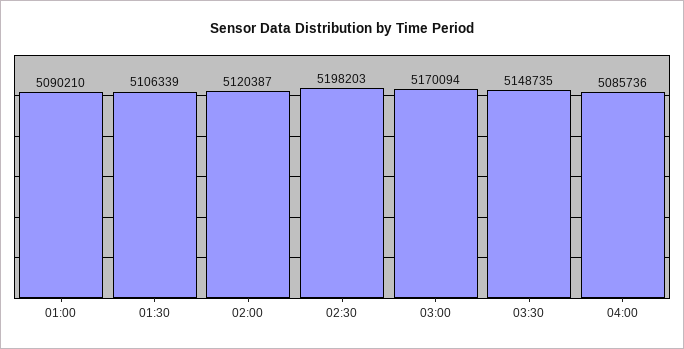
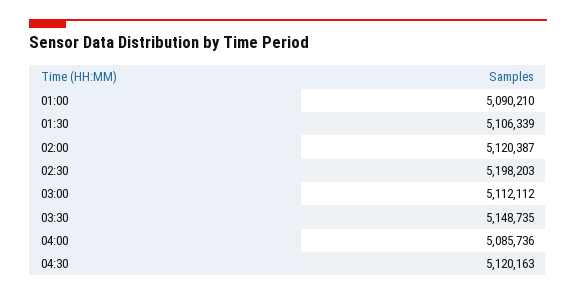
03:00: 5170094 -> 5112112
04:30: none -> 5120163

